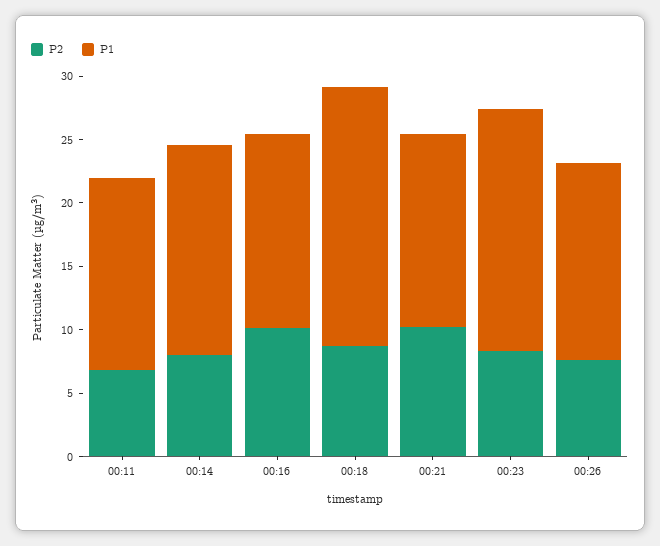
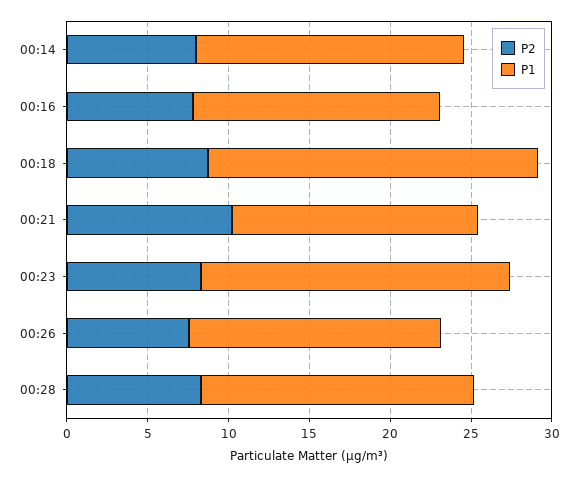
P2, 00:11: 7 -> none
P1, 00:11: 15 -> none
P2, 00:16: 10 -> 8
P2, 00:28: none -> 8
P1, 00:28: none -> 17

